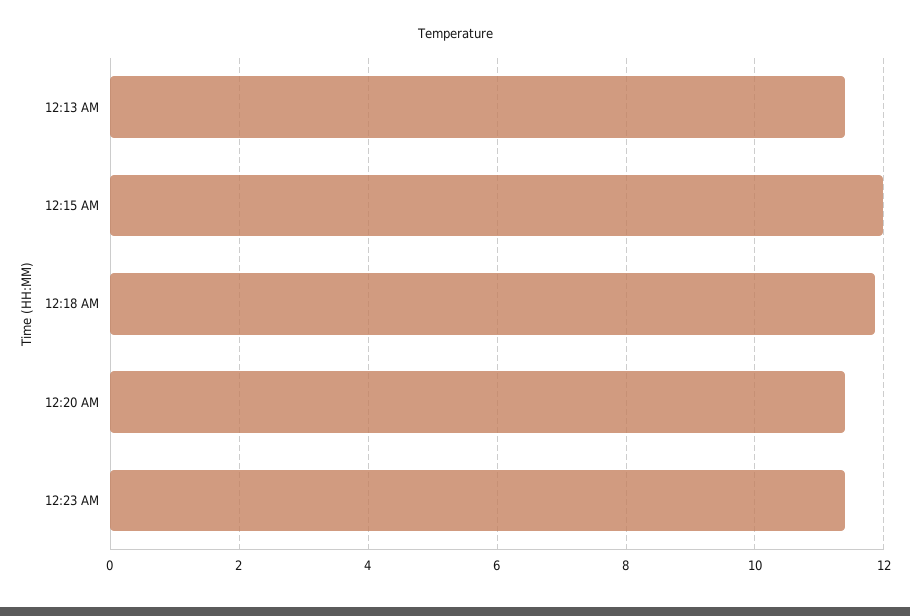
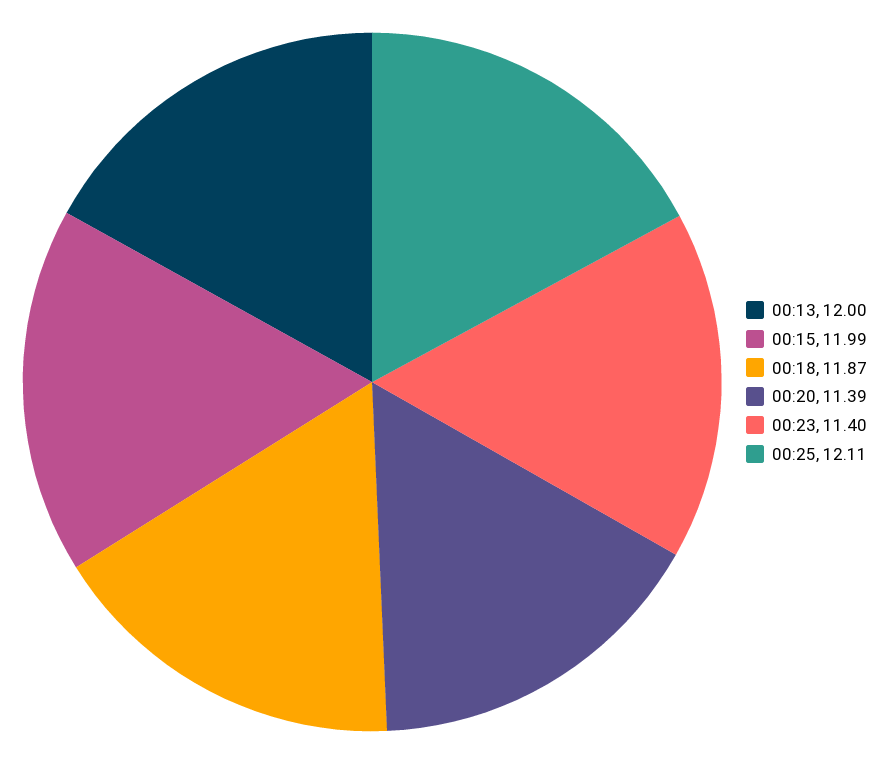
12:13 AM: 11.4 -> 12
00:25: none -> 12.11

